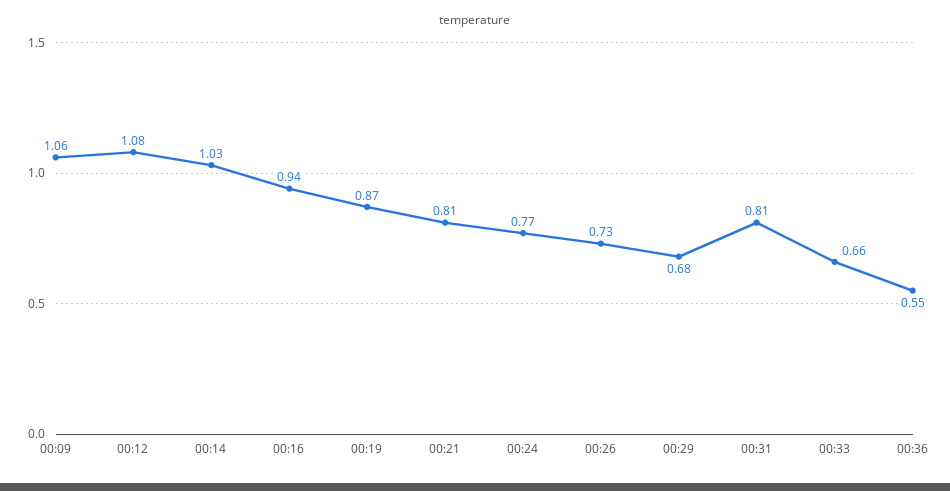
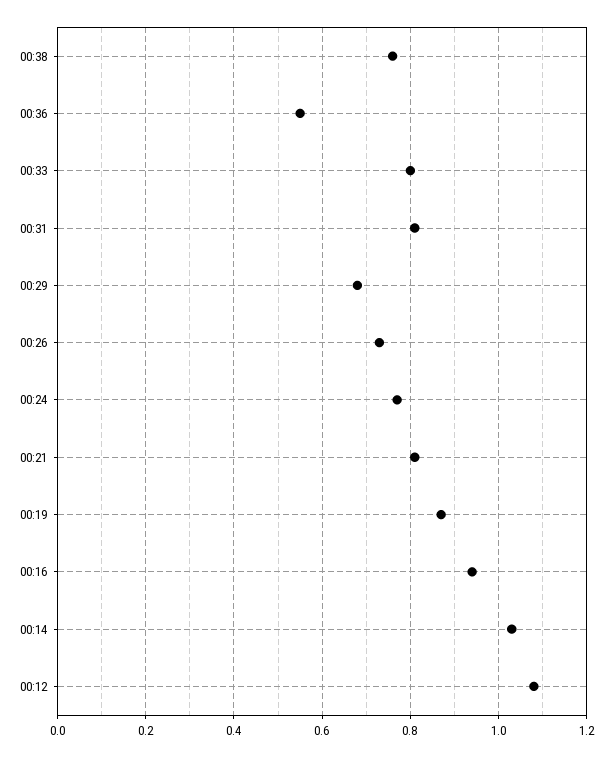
00:09: 1.06 -> none
00:33: 0.66 -> 0.8
00:38: none -> 0.75

